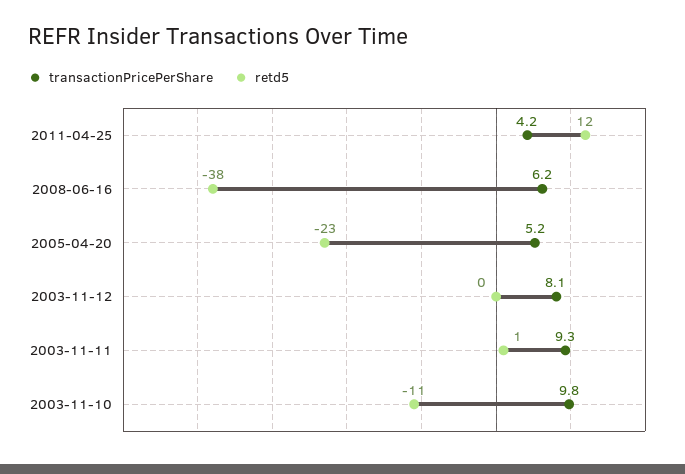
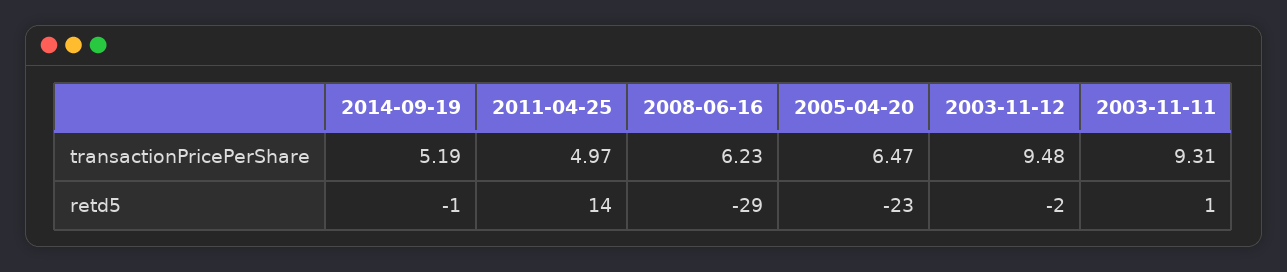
transactionPricePerShare, 2011-04-25: 4.2 -> 4.97
retd5, 2011-04-25: 12 -> 14
retd5, 2008-06-16: -38 -> -29
transactionPricePerShare, 2005-04-20: 5.2 -> 6.47
transactionPricePerShare, 2003-11-12: 8.1 -> 9.48
retd5, 2003-11-12: 0 -> -2
transactionPricePerShare, 2003-11-10: 9.8 -> none
retd5, 2003-11-10: -11 -> none
transactionPricePerShare, 2014-09-19: none -> 5.19
retd5, 2014-09-19: none -> -1

